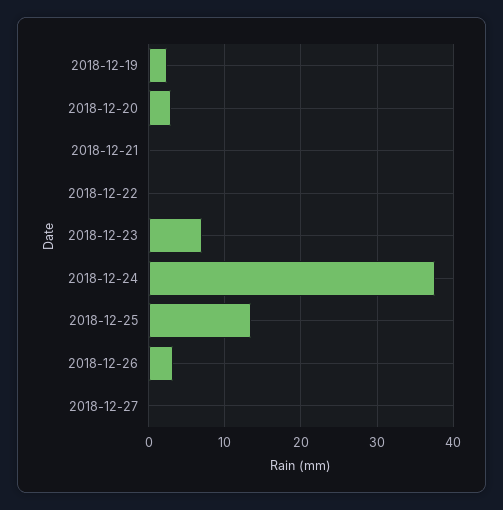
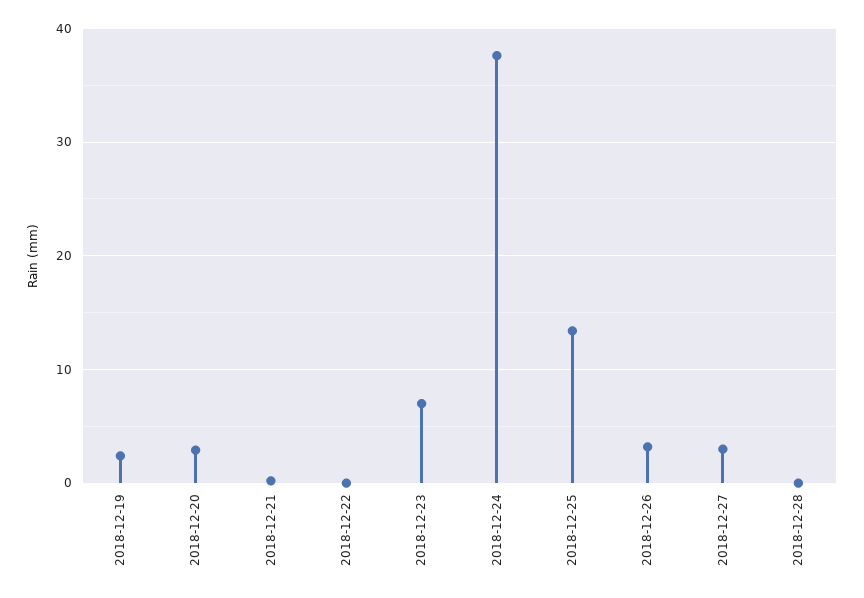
2018-12-27: 0 -> 3
2018-12-28: none -> 0

